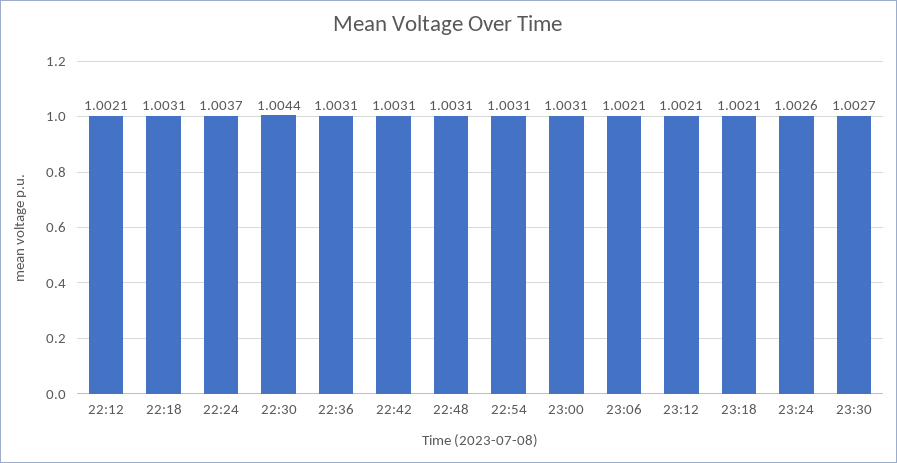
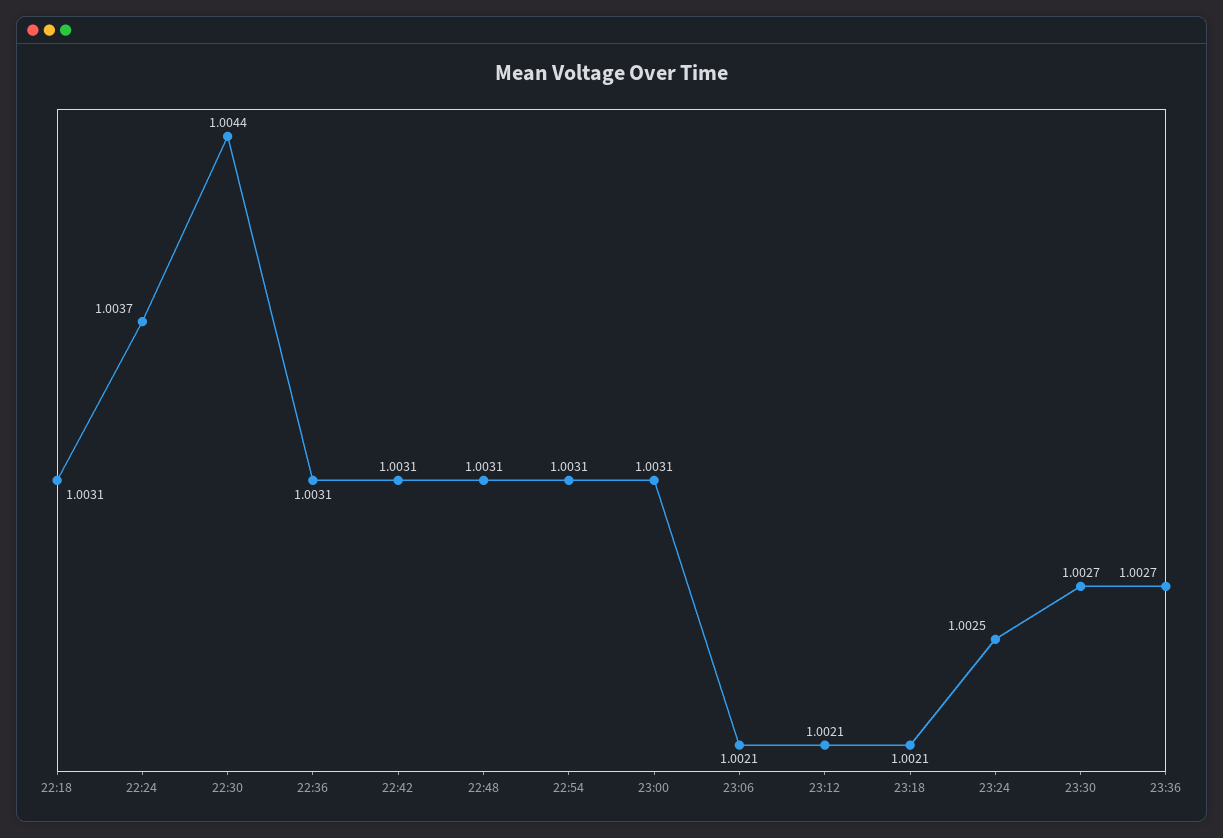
22:12: 1.0021 -> none
23:24: 1.0026 -> 1.0025
23:36: none -> 1.0027

